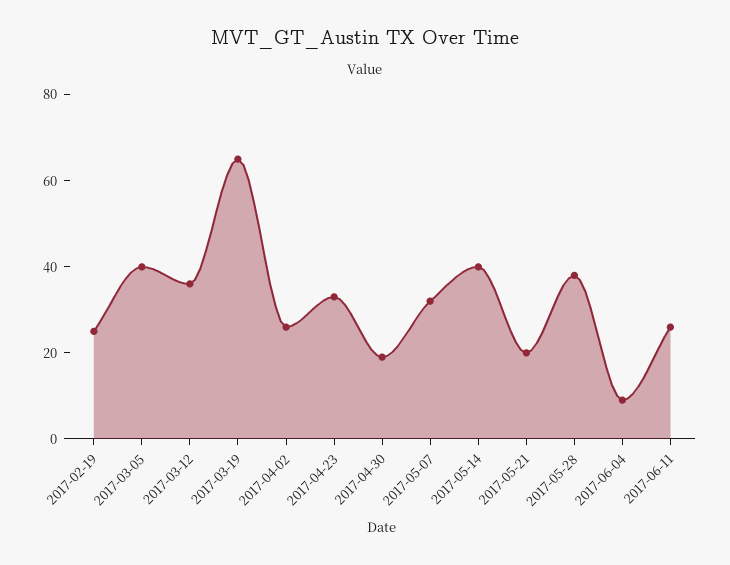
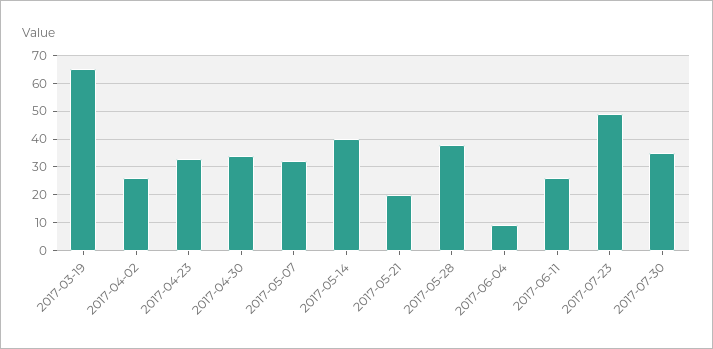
2017-02-19: 25 -> none
2017-03-05: 40 -> none
2017-03-12: 35 -> none
2017-04-30: 20 -> 35
2017-07-23: none -> 50
2017-07-30: none -> 35

